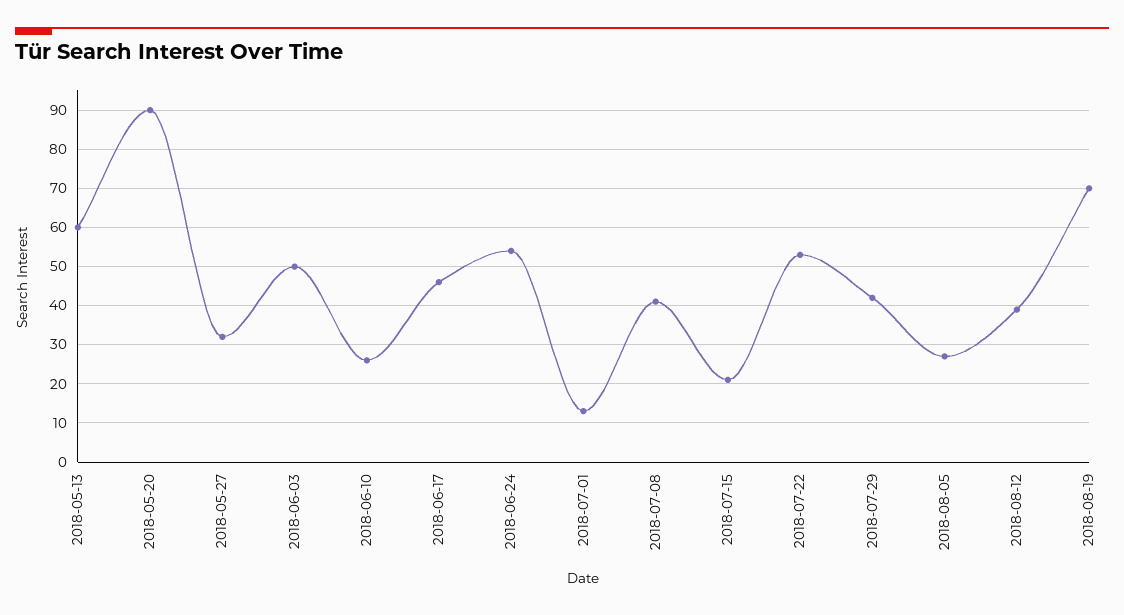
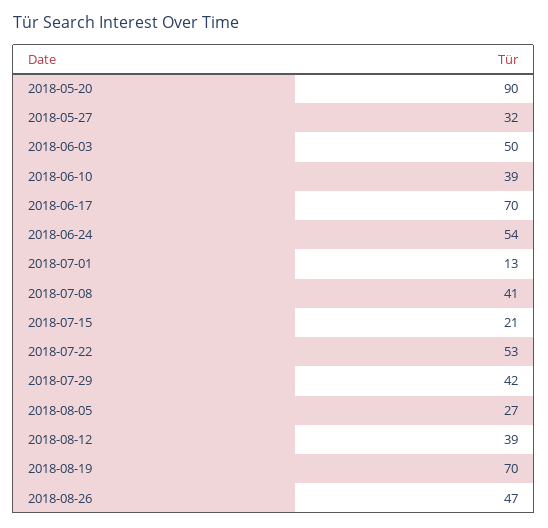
2018-05-13: 60 -> none
2018-06-10: 25 -> 39
2018-06-17: 45 -> 70
2018-08-26: none -> 47

